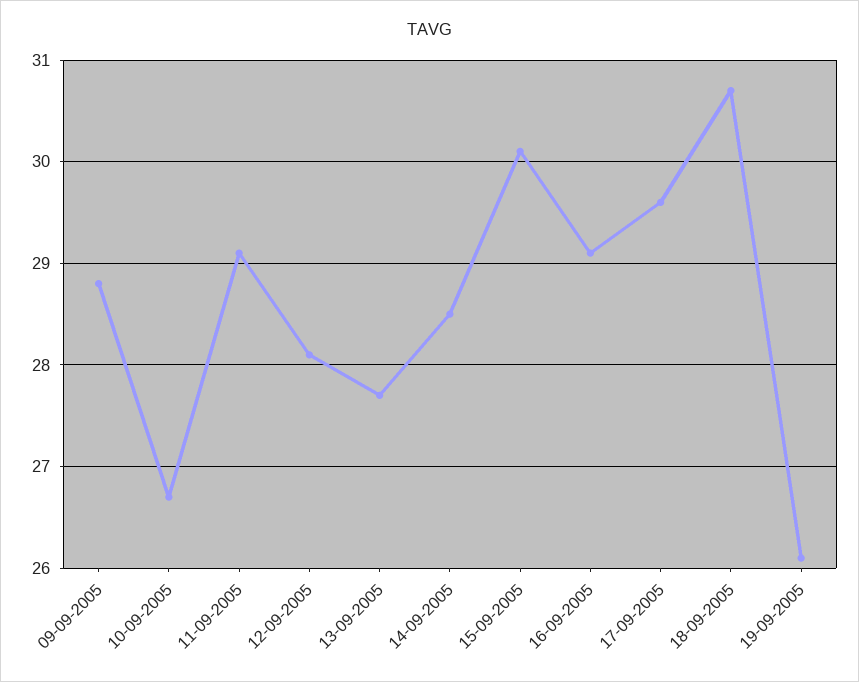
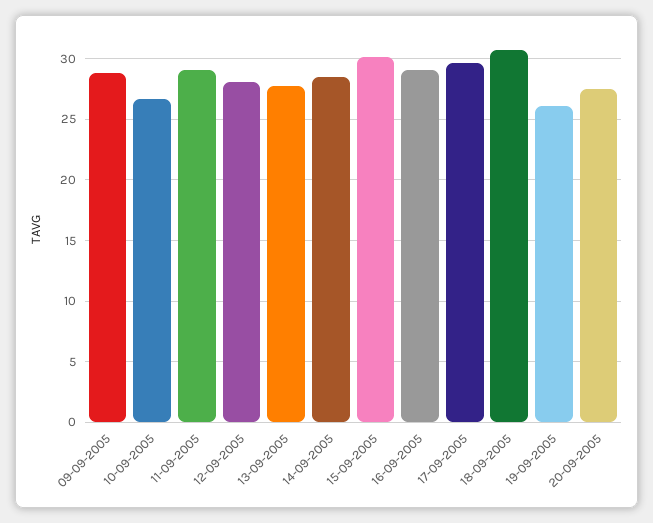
20-09-2005: none -> 27.5

